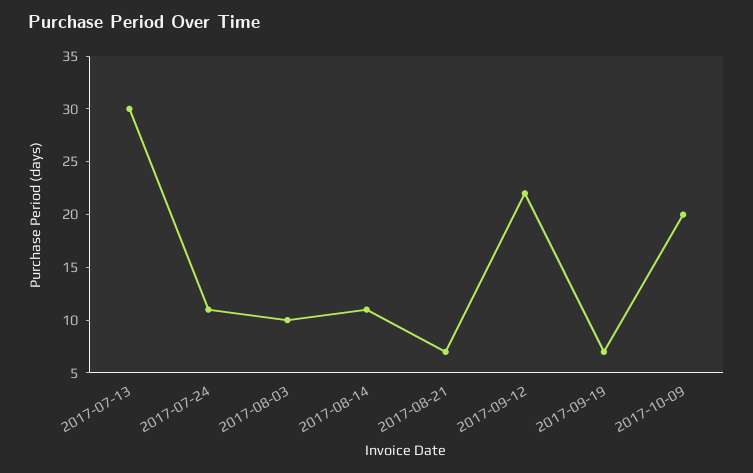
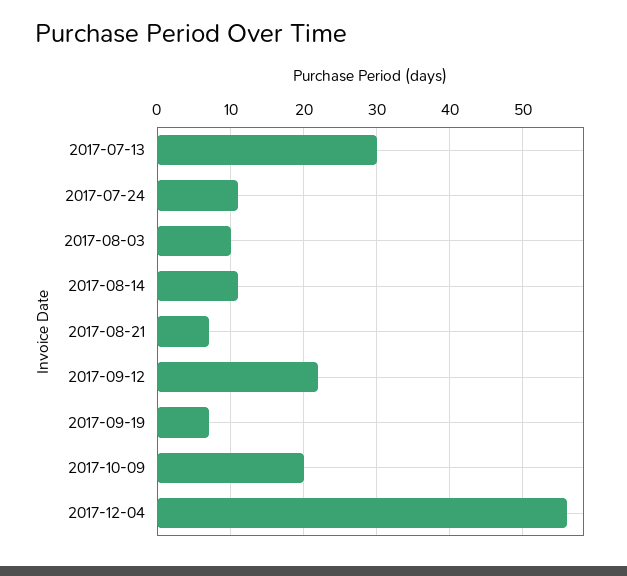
2017-12-04: none -> 56

